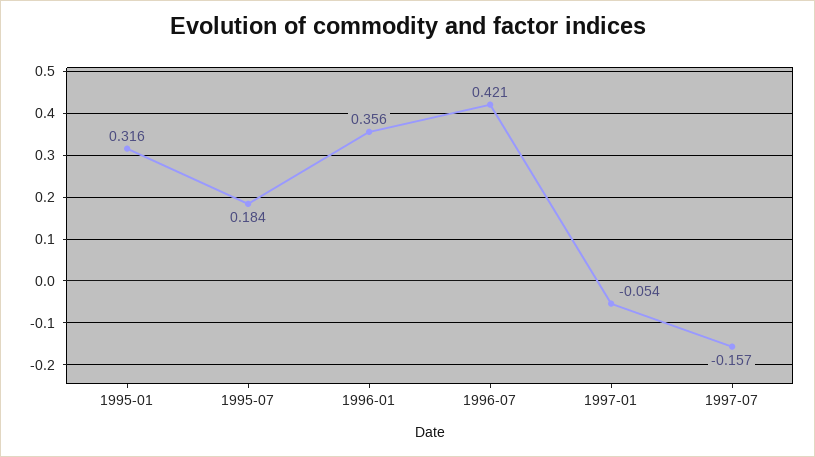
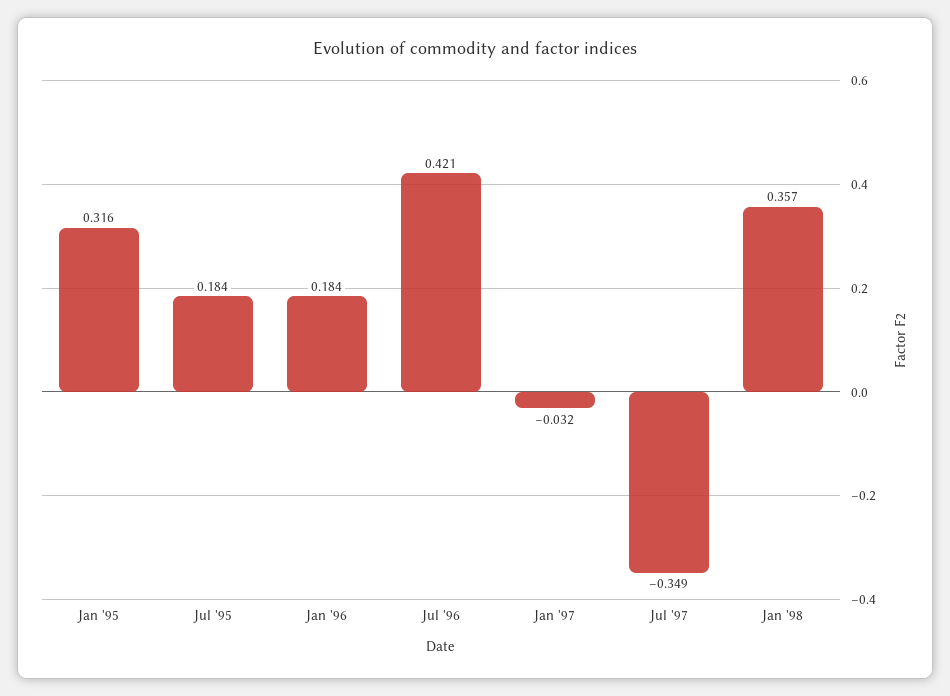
1996-01: 0.356 -> 0.184
1997-01: -0.054 -> -0.032
1997-07: -0.157 -> -0.349
Jan '98: none -> 0.357

